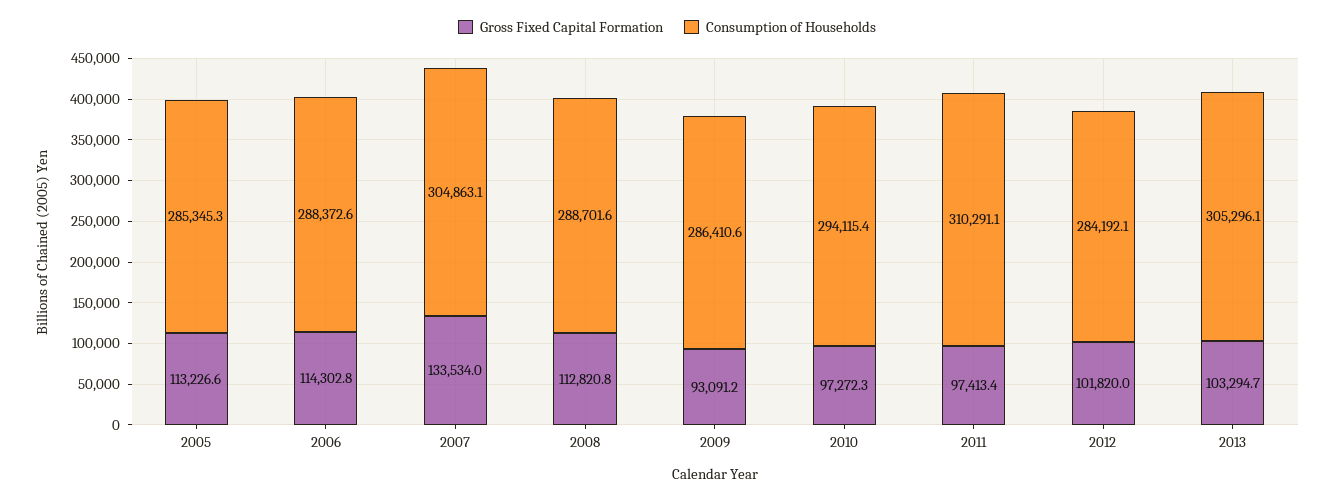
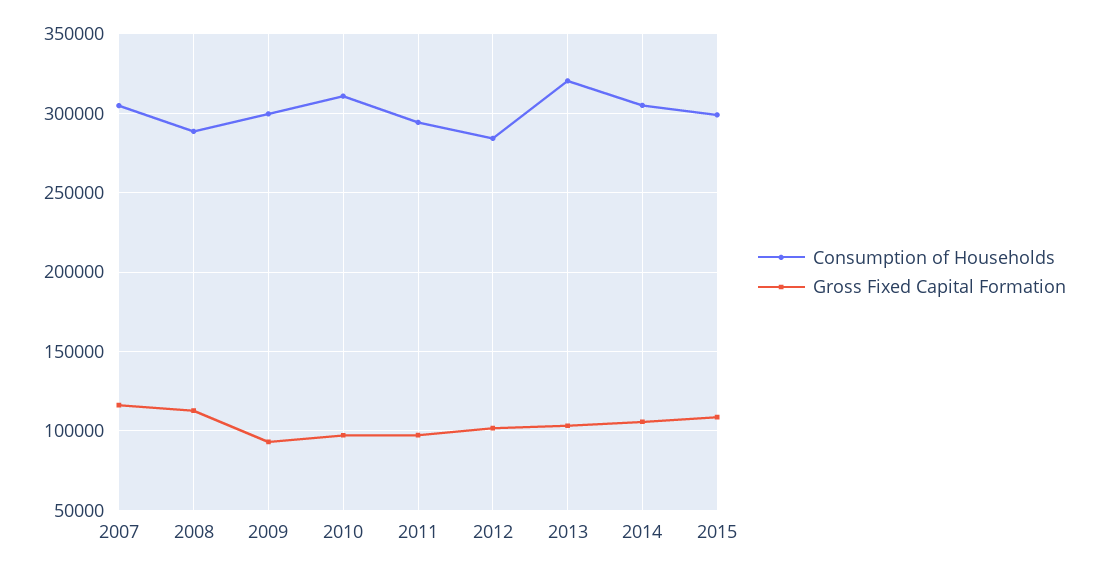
Gross Fixed Capital Formation, 2005: 113226.6 -> none
Consumption of Households, 2005: 285345.3 -> none
Gross Fixed Capital Formation, 2006: 114302.8 -> none
Consumption of Households, 2006: 288372.6 -> none
Gross Fixed Capital Formation, 2007: 133534 -> 115000
Consumption of Households, 2009: 286410.6 -> 300000
Consumption of Households, 2010: 294115.4 -> 310000
Consumption of Households, 2011: 310291.1 -> 295000
Consumption of Households, 2013: 305296.1 -> 320000
Consumption of Households, 2014: none -> 305000
Gross Fixed Capital Formation, 2014: none -> 105000
Consumption of Households, 2015: none -> 300000
Gross Fixed Capital Formation, 2015: none -> 110000

